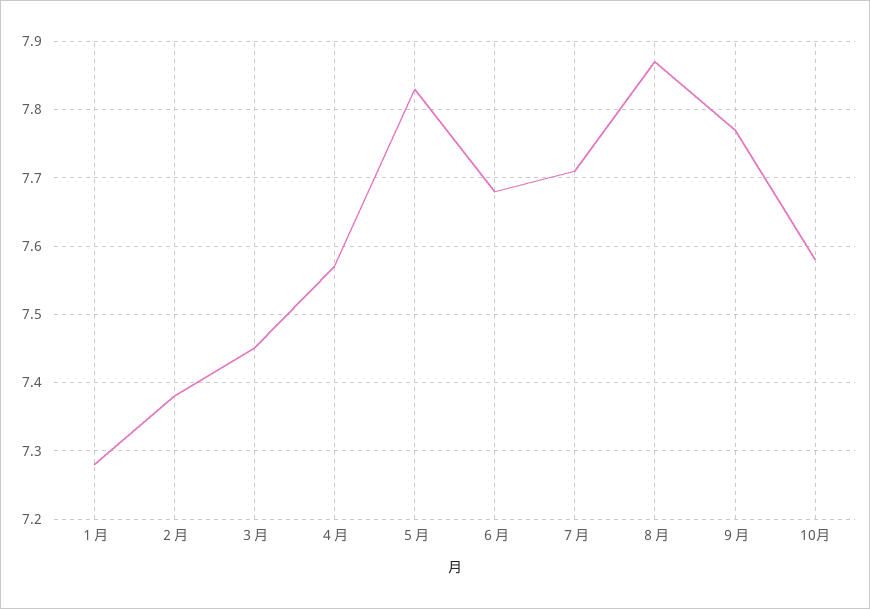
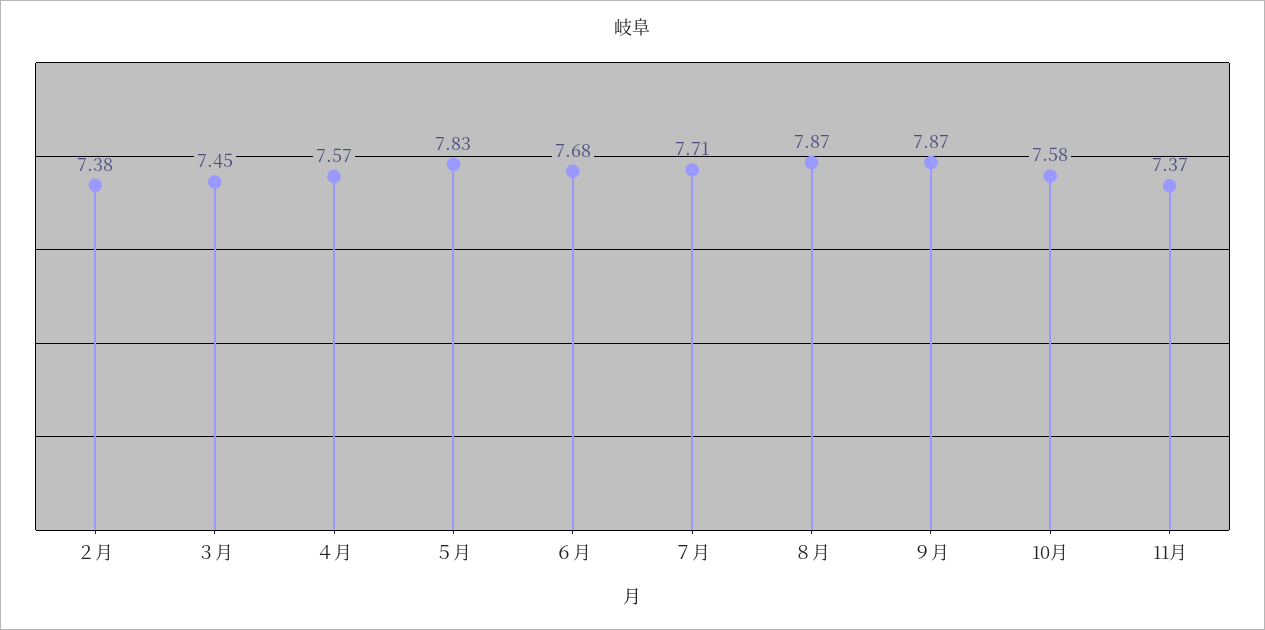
１月: 7.28 -> none
９月: 7.77 -> 7.87
11月: none -> 7.37

